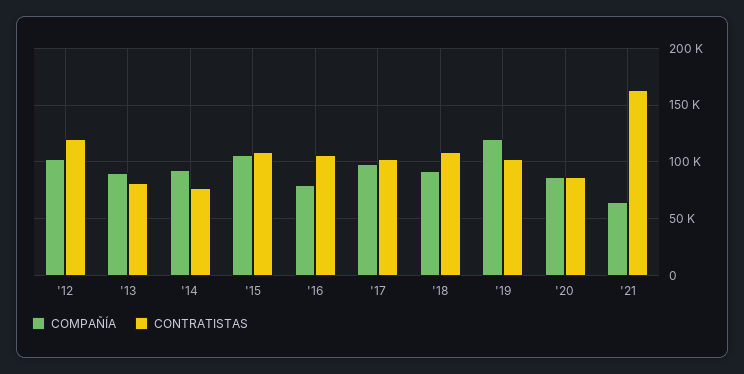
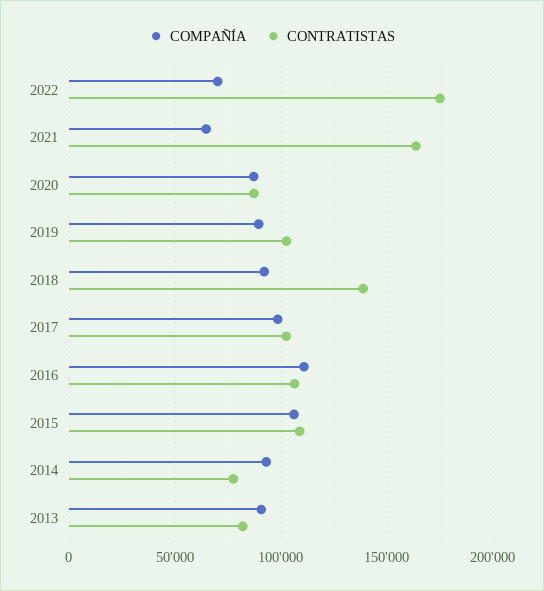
COMPAÑÍA, '12: 100000 -> none
CONTRATISTAS, '12: 120000 -> none
COMPAÑÍA, '16: 80000 -> 110000
CONTRATISTAS, '18: 110000 -> 140000
COMPAÑÍA, '19: 120000 -> 90000
COMPAÑÍA, 2022: none -> 70000
CONTRATISTAS, 2022: none -> 175000

